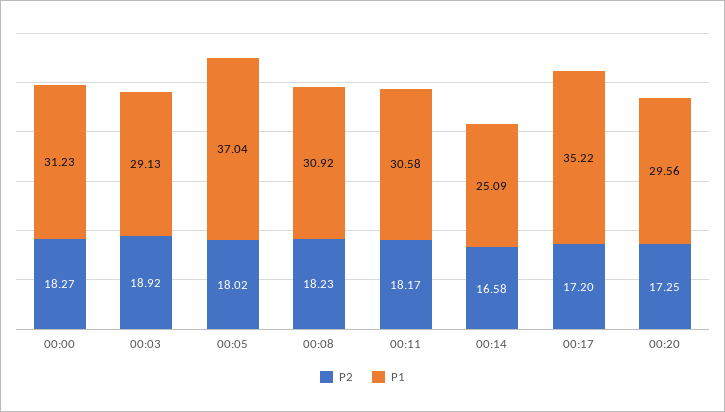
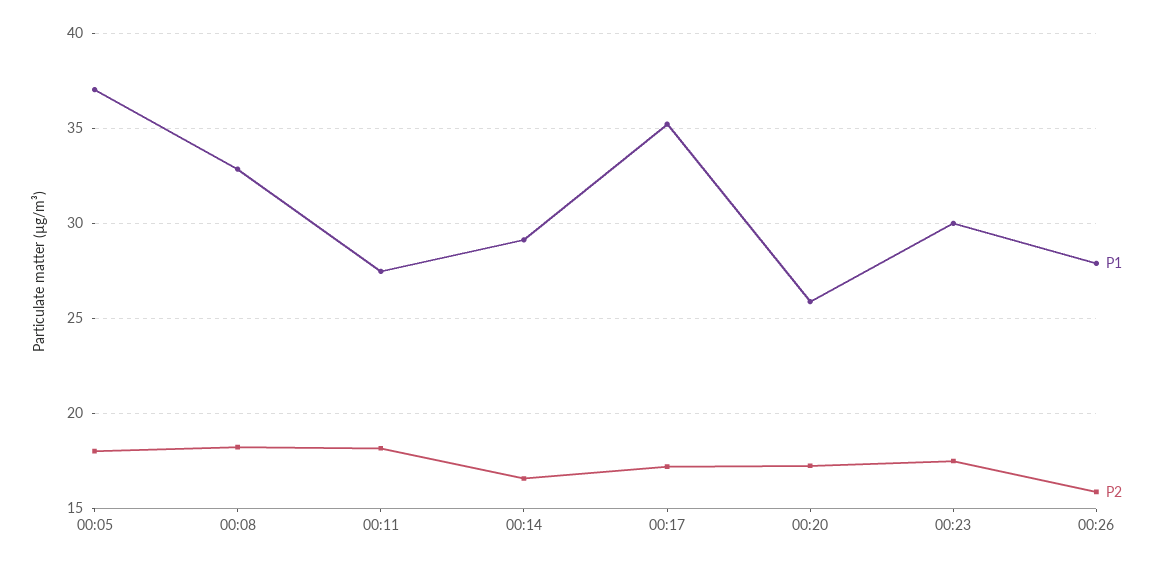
P2, 00:00: 18.27 -> none
P1, 00:00: 31.23 -> none
P2, 00:03: 18.92 -> none
P1, 00:03: 29.13 -> none
P1, 00:08: 30.92 -> 33
P1, 00:11: 30.58 -> 27.5
P1, 00:14: 25.09 -> 29
P1, 00:20: 29.56 -> 26
P1, 00:23: none -> 30
P2, 00:23: none -> 17.5
P1, 00:26: none -> 28
P2, 00:26: none -> 16

